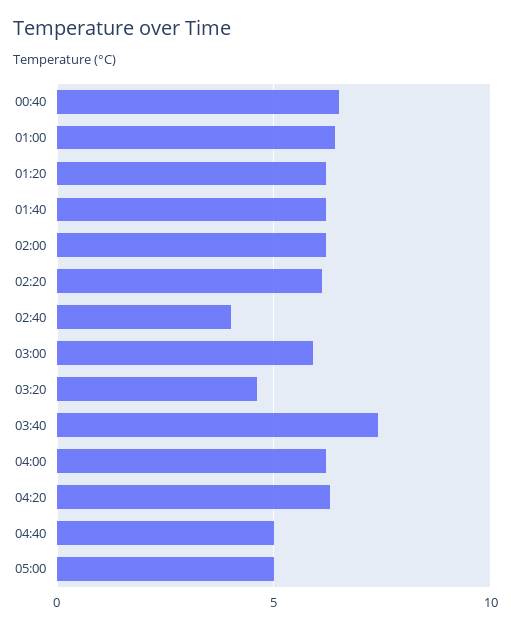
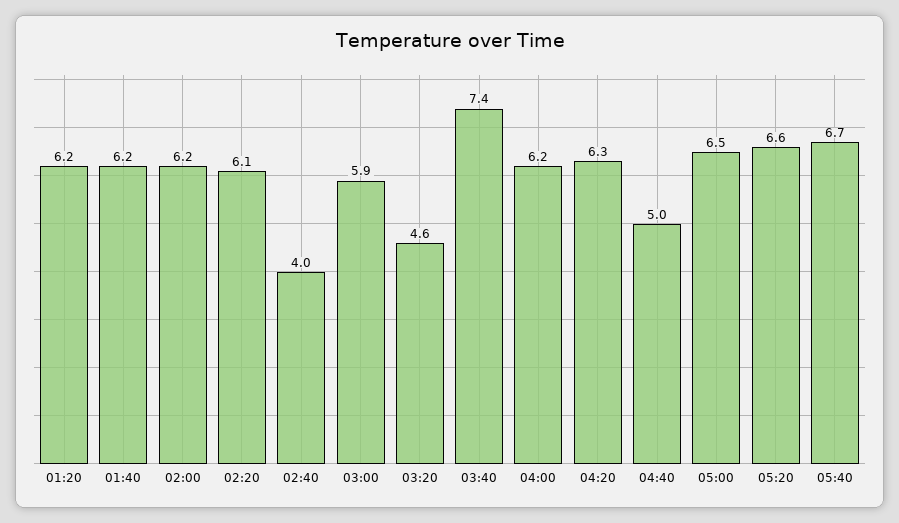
00:40: 6.5 -> none
01:00: 6.5 -> none
05:00: 5 -> 6.5
05:20: none -> 6.6
05:40: none -> 6.7

